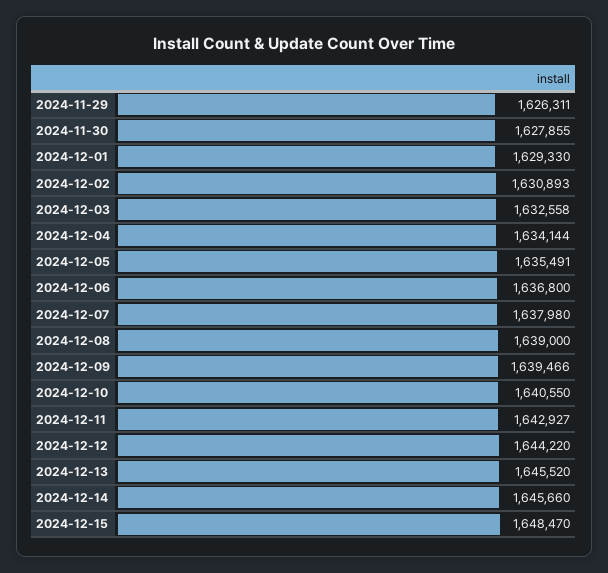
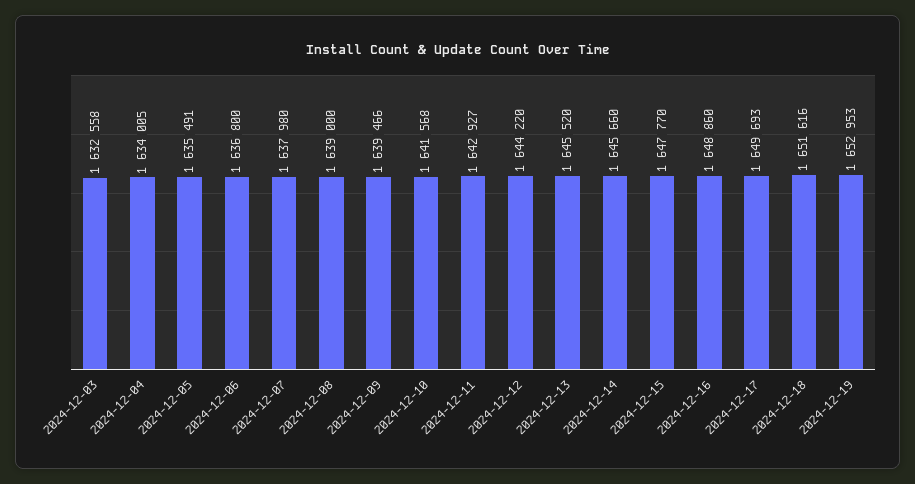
2024-11-29: 1626311 -> none
2024-11-30: 1627855 -> none
2024-12-01: 1629330 -> none
2024-12-02: 1630893 -> none
2024-12-04: 1634144 -> 1634005
2024-12-10: 1640550 -> 1641568
2024-12-15: 1648470 -> 1647770
2024-12-16: none -> 1648860
2024-12-17: none -> 1649693
2024-12-18: none -> 1651616
2024-12-19: none -> 1652953

